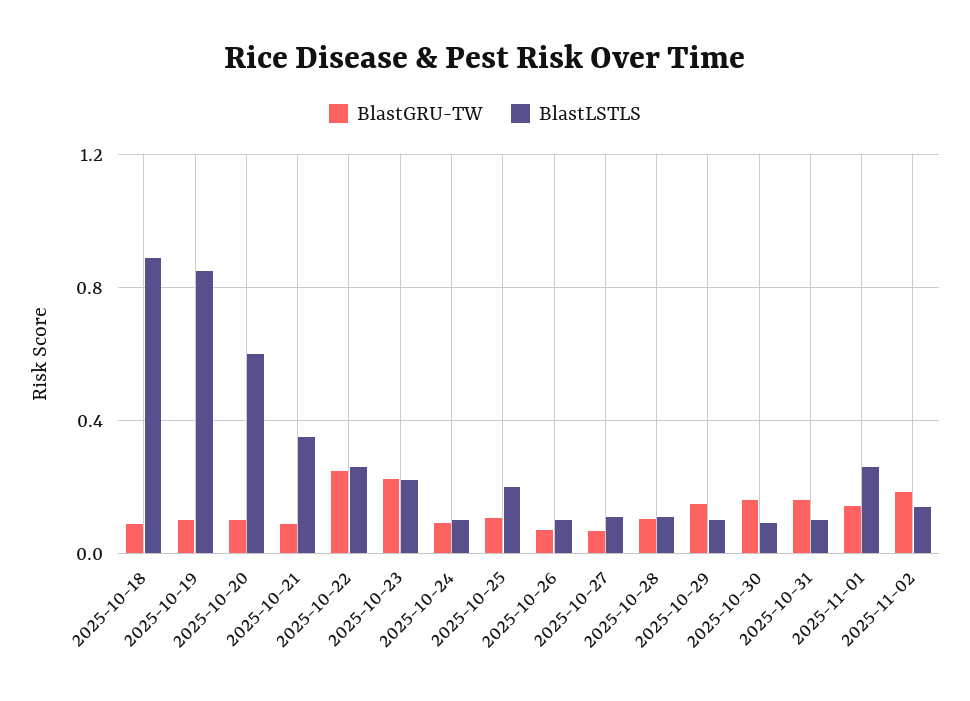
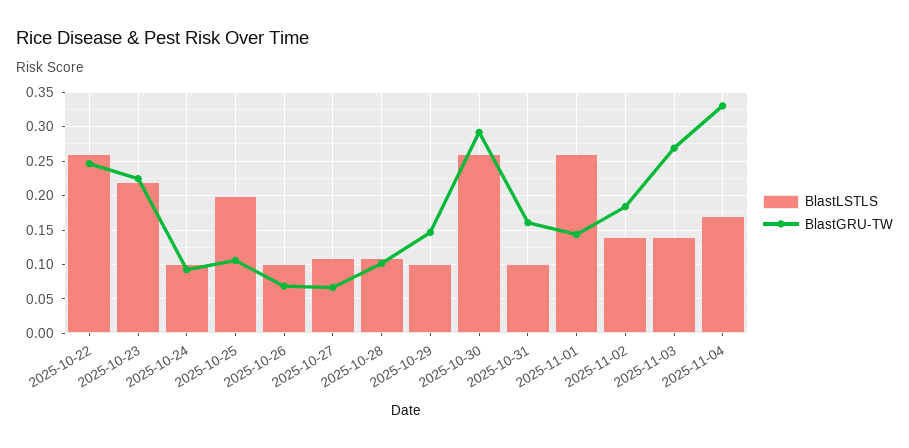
BlastGRU-TW, 2025-10-18: 0.1 -> none
BlastLSTLS, 2025-10-18: 0.9 -> none
BlastGRU-TW, 2025-10-19: 0.1 -> none
BlastLSTLS, 2025-10-19: 0.85 -> none
BlastGRU-TW, 2025-10-20: 0.1 -> none
BlastLSTLS, 2025-10-20: 0.6 -> none
BlastGRU-TW, 2025-10-21: 0.1 -> none
BlastLSTLS, 2025-10-21: 0.35 -> none
BlastGRU-TW, 2025-10-30: 0.15 -> 0.29
BlastLSTLS, 2025-10-30: 0.1 -> 0.26
BlastLSTLS, 2025-11-03: none -> 0.14
BlastGRU-TW, 2025-11-03: none -> 0.27
BlastLSTLS, 2025-11-04: none -> 0.17
BlastGRU-TW, 2025-11-04: none -> 0.33

